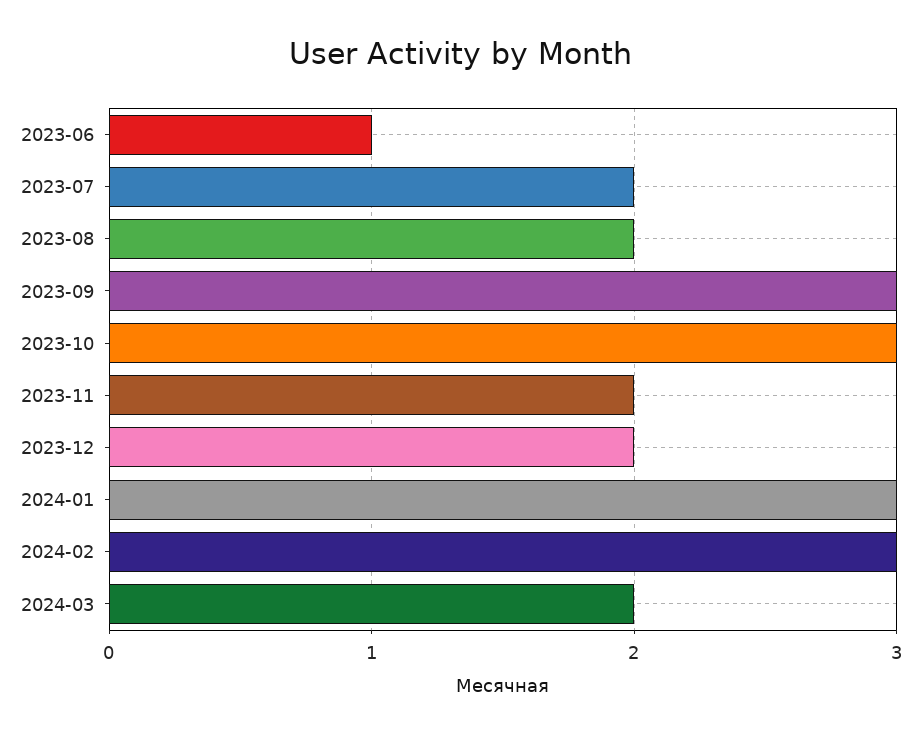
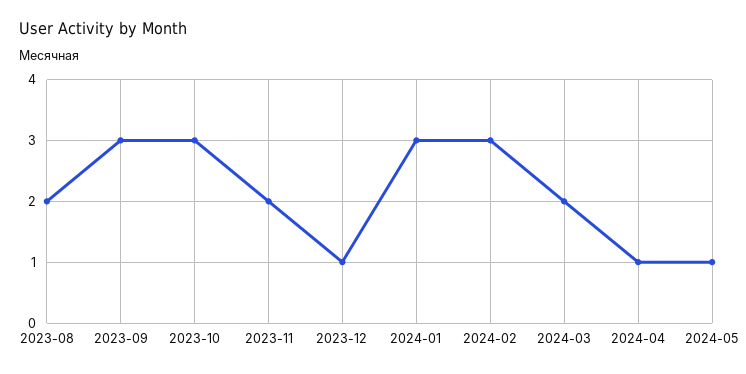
2023-06: 1 -> none
2023-07: 2 -> none
2023-12: 2 -> 1
2024-04: none -> 1
2024-05: none -> 1

